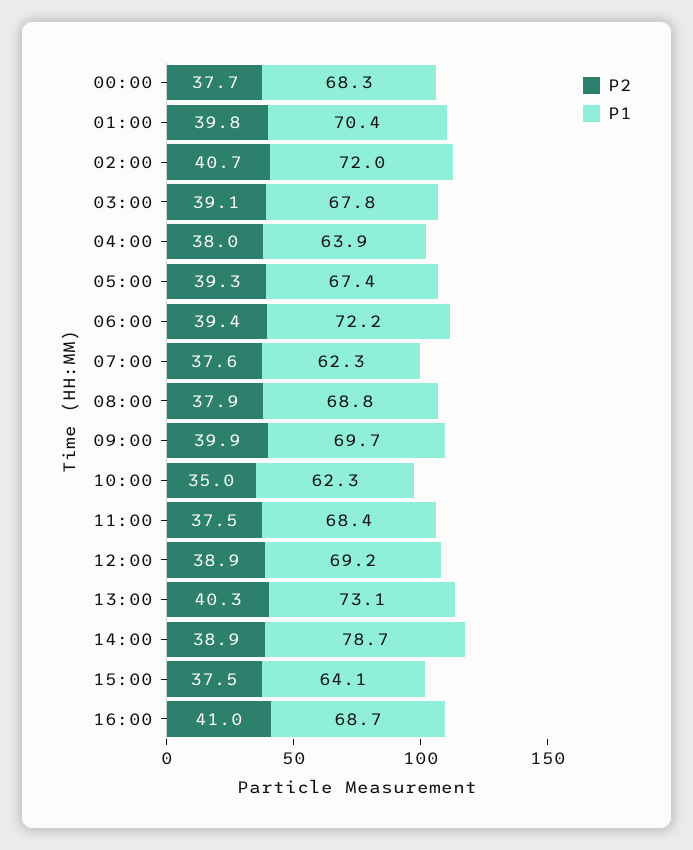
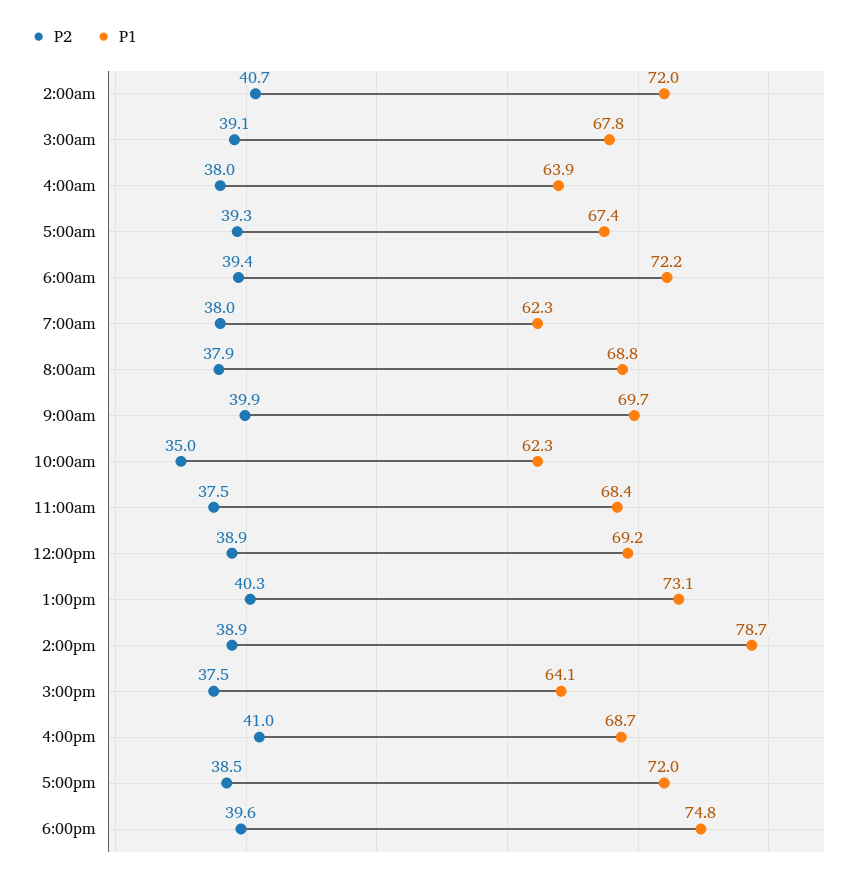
P2, 00:00: 37.7 -> none
P1, 00:00: 68.3 -> none
P2, 01:00: 39.8 -> none
P1, 01:00: 70.4 -> none
P2, 07:00: 37.6 -> 38
P2, 5:00pm: none -> 38.5
P1, 5:00pm: none -> 72
P2, 6:00pm: none -> 39.6
P1, 6:00pm: none -> 74.8

